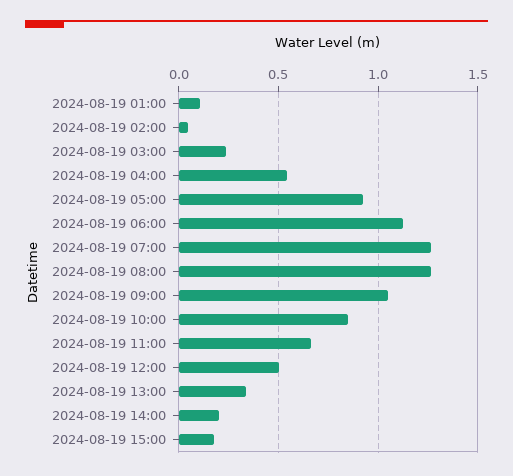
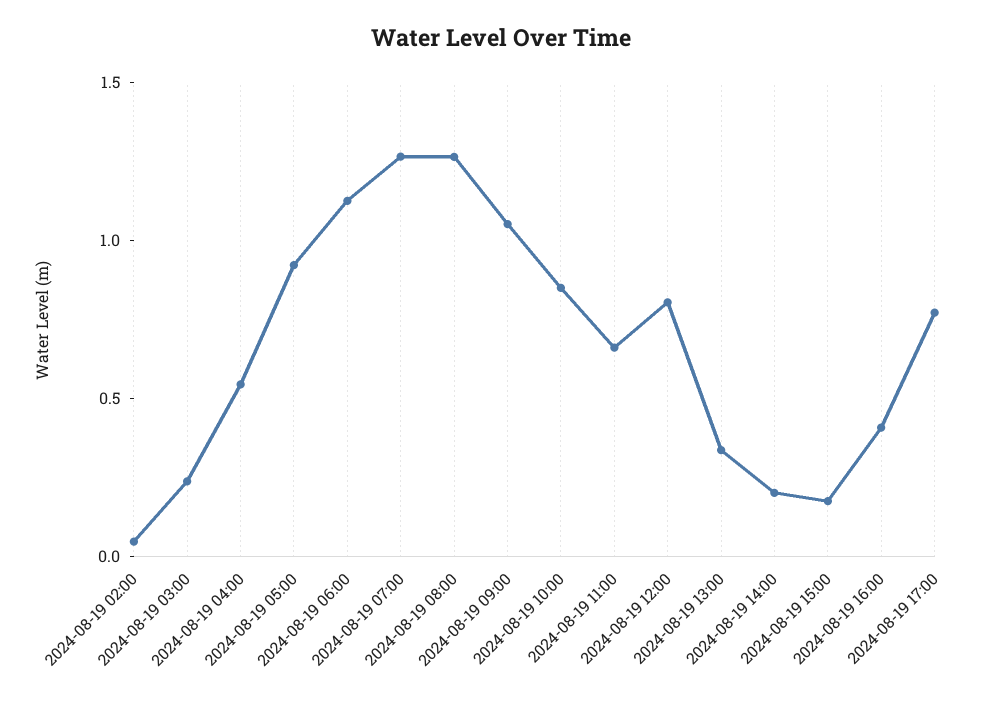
2024-08-19 01:00: 0.1 -> none
2024-08-19 12:00: 0.5 -> 0.8
2024-08-19 16:00: none -> 0.4
2024-08-19 17:00: none -> 0.8

